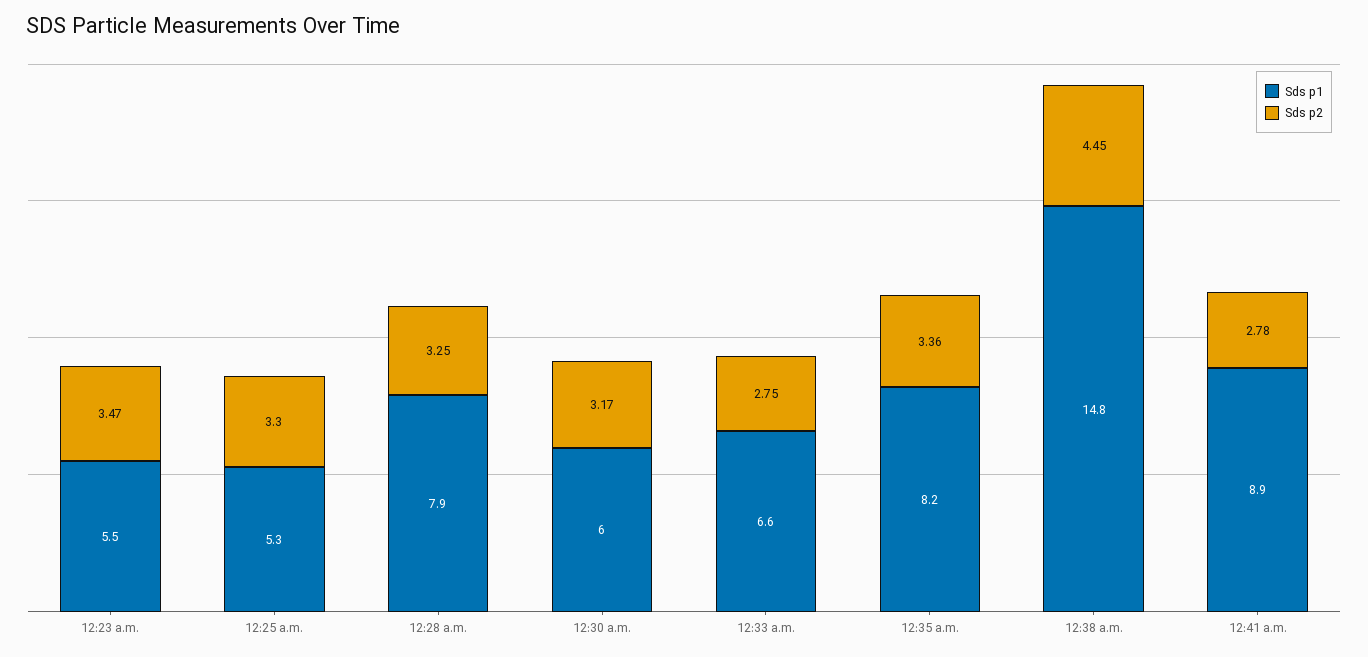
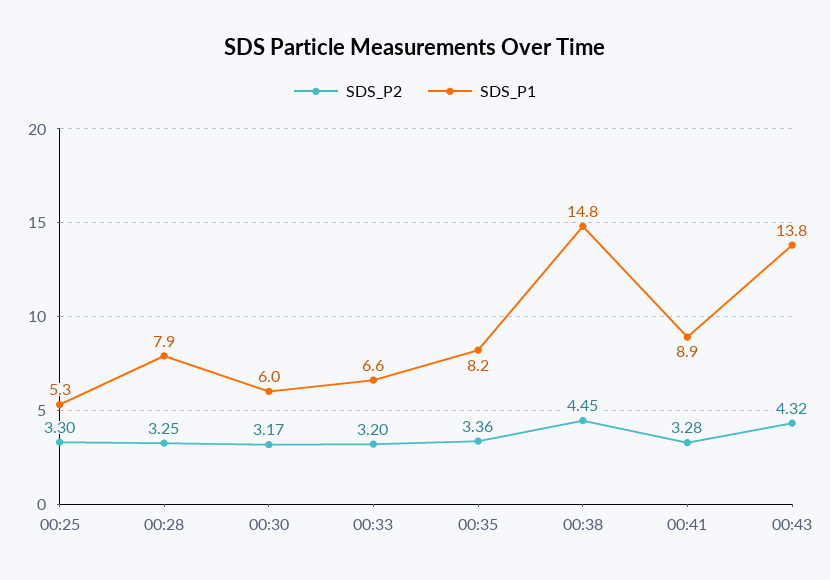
Sds p1, 12:23 a.m.: 5.5 -> none
Sds p2, 12:23 a.m.: 3.47 -> none
Sds p2, 12:33 a.m.: 2.75 -> 3.2
Sds p2, 12:41 a.m.: 2.78 -> 3.28
Sds p2, 00:43: none -> 4.32
Sds p1, 00:43: none -> 13.8

